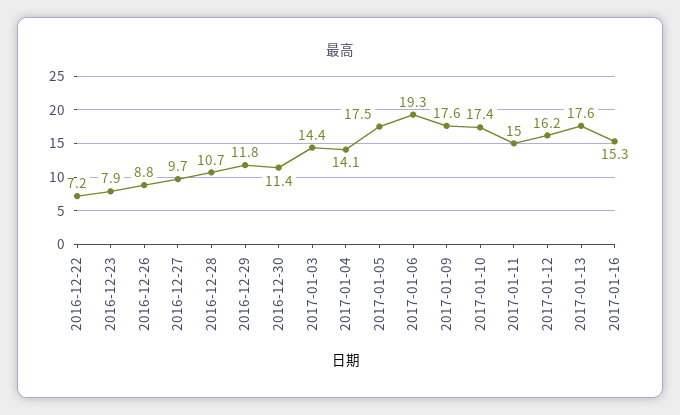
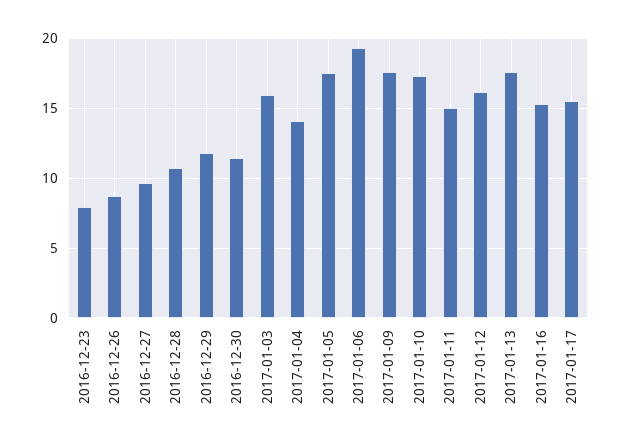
2016-12-22: 7.2 -> none
2017-01-03: 14.4 -> 16
2017-01-17: none -> 15.5

